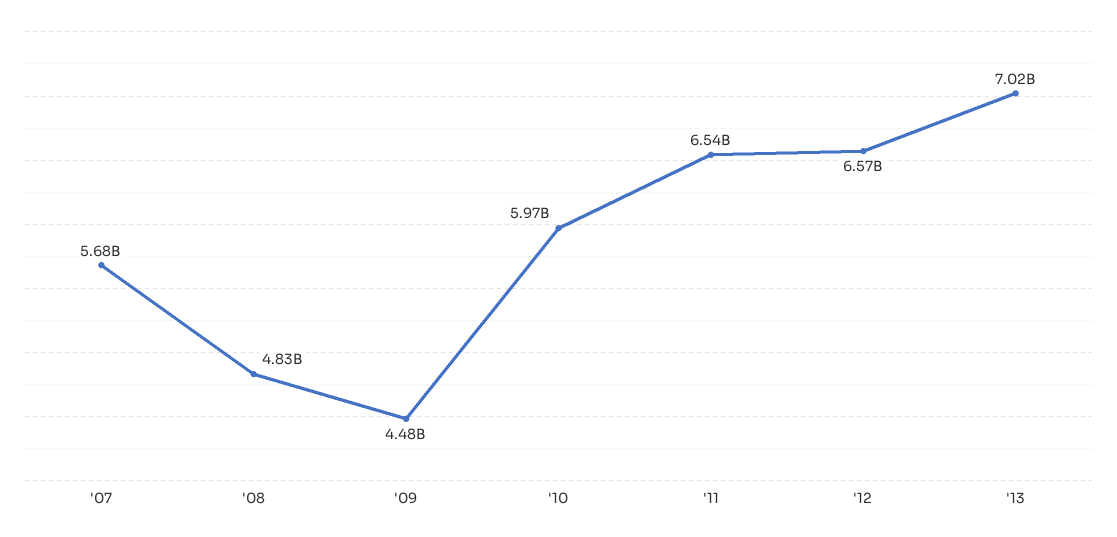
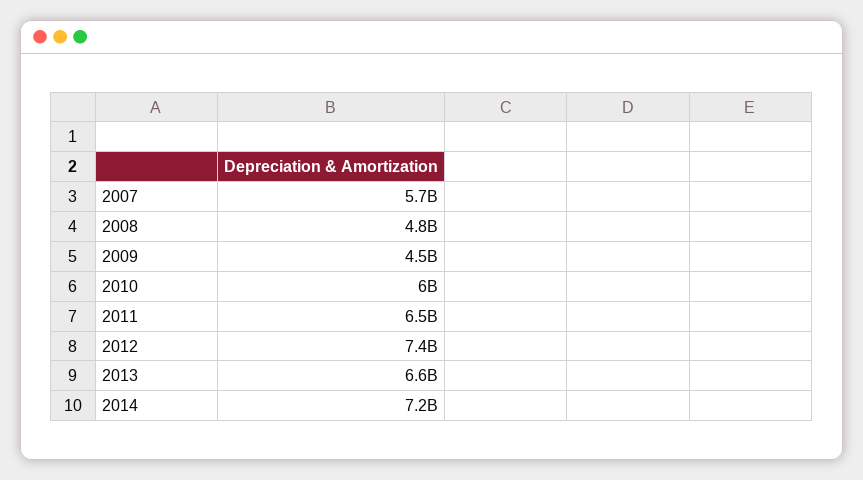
'12: 6570000000 -> 7400000000
'13: 7020000000 -> 6600000000
2014: none -> 7200000000

